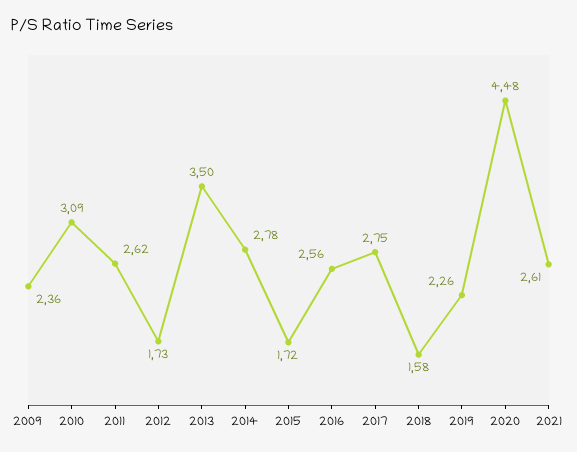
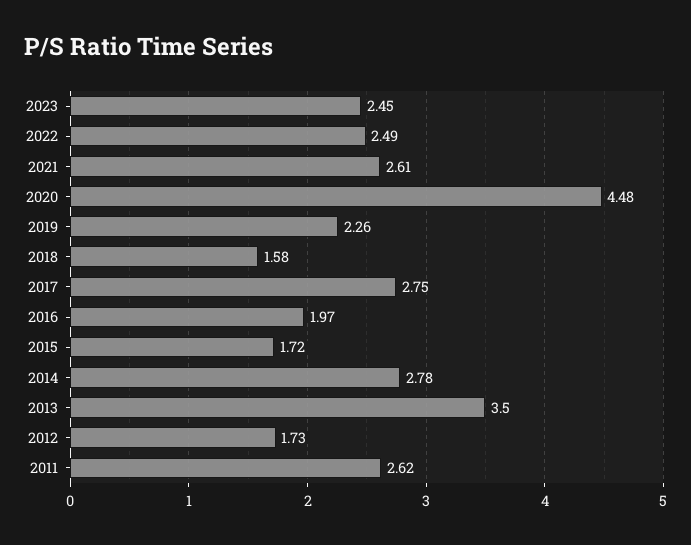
2009: 2.36 -> none
2010: 3.09 -> none
2016: 2.56 -> 1.97
2023: none -> 2.45
2022: none -> 2.49

